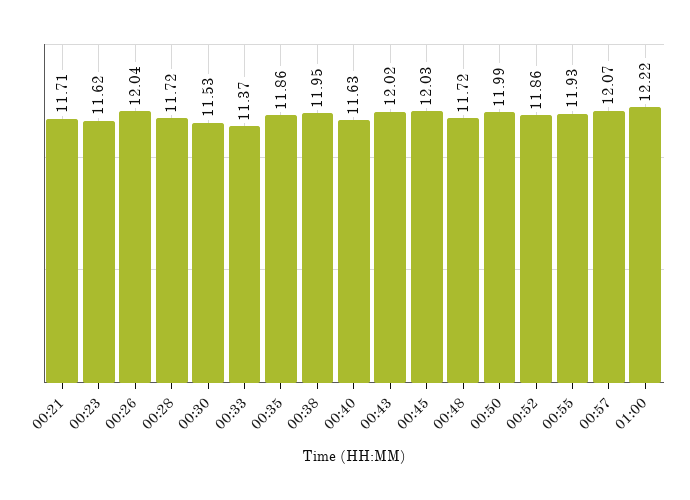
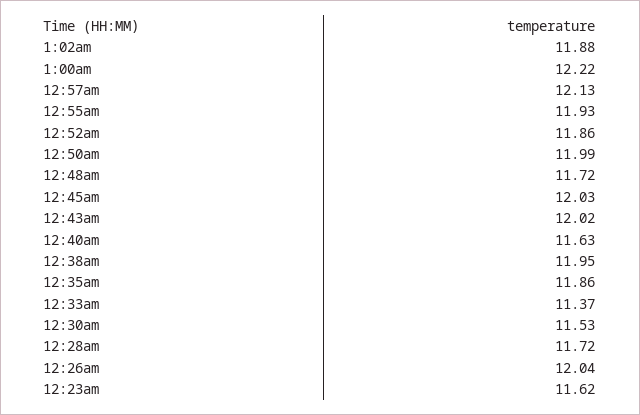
00:21: 11.71 -> none
00:57: 12.07 -> 12.13
1:02am: none -> 11.88

